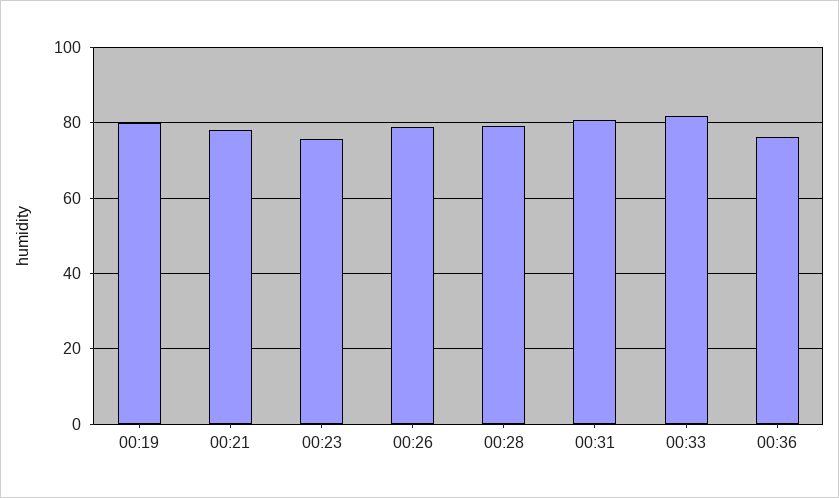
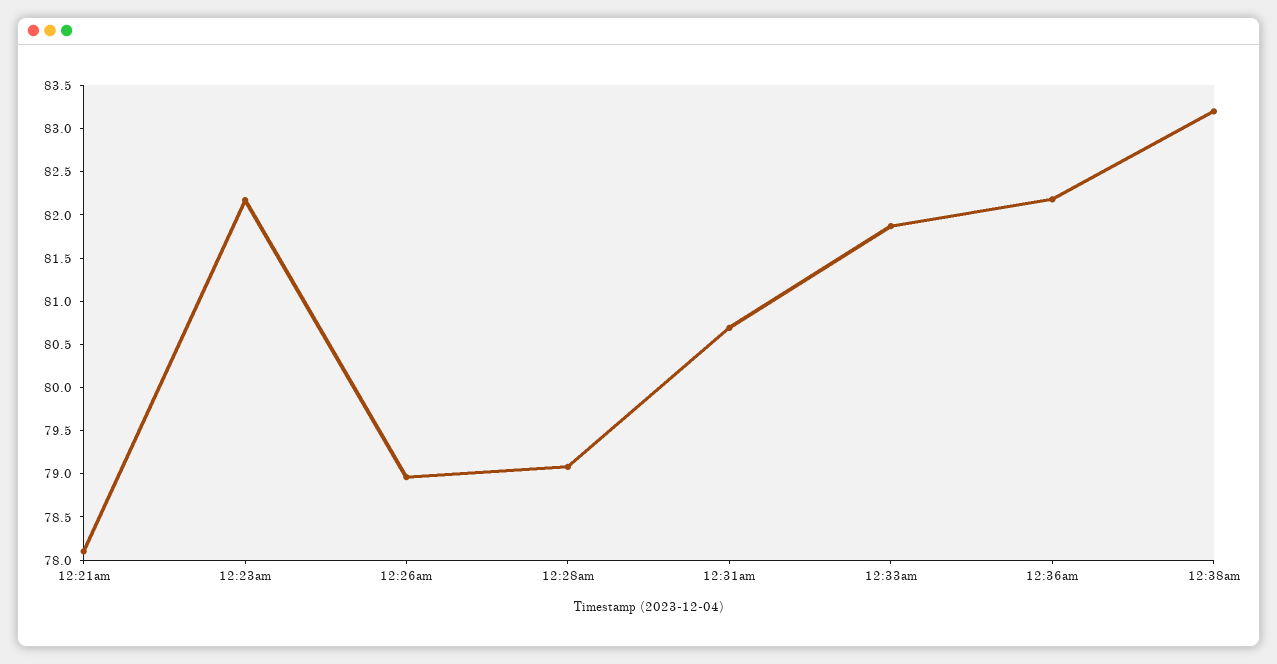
00:19: 80 -> none
00:23: 76 -> 82.2
00:36: 76 -> 82.2
12:38am: none -> 83.2

